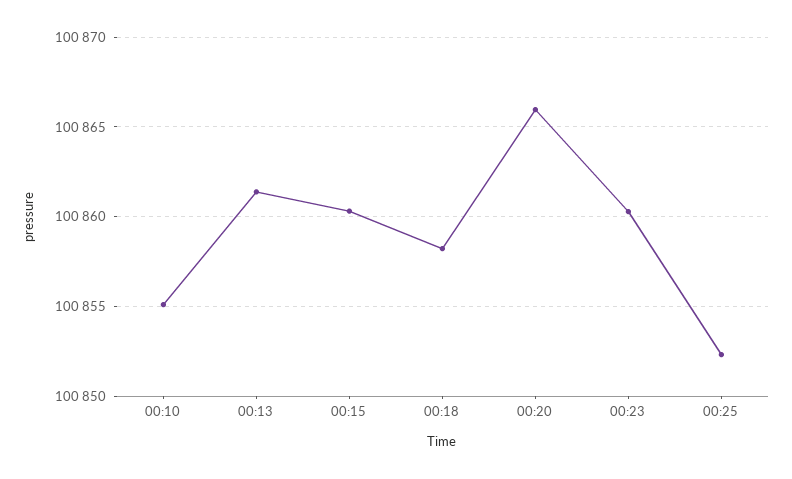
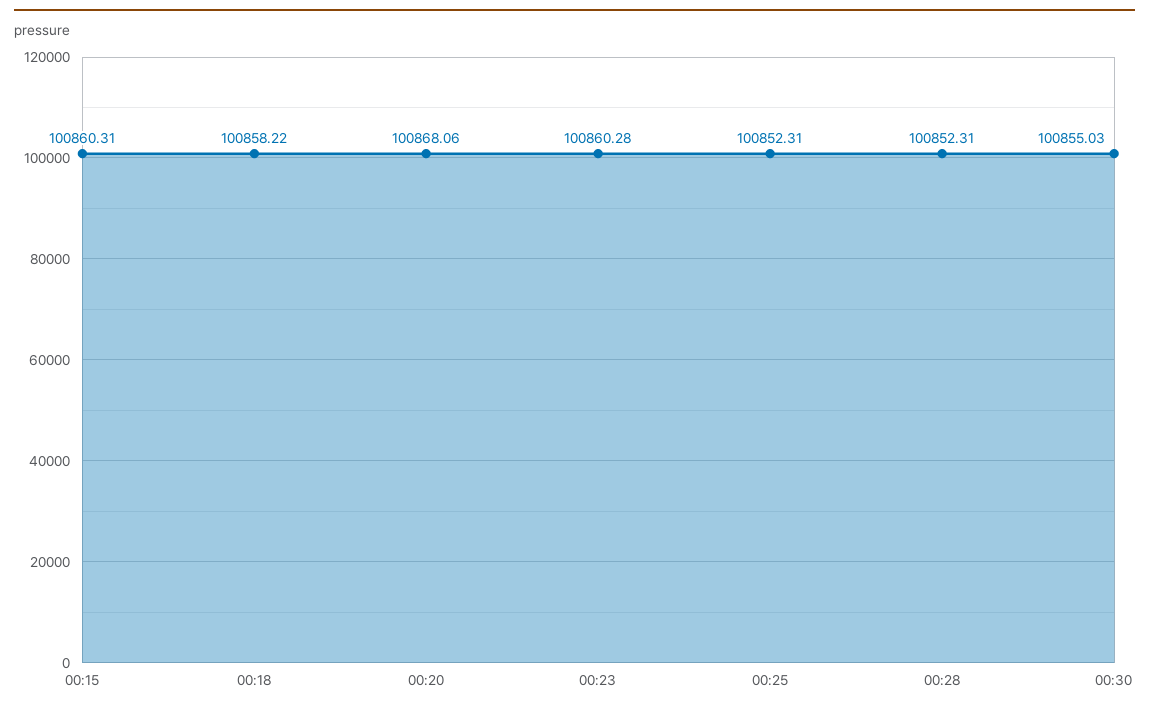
00:10: 100855 -> none
00:13: 100861.5 -> none
00:20: 100866 -> 100868.06
00:28: none -> 100852.31
00:30: none -> 100855.03

